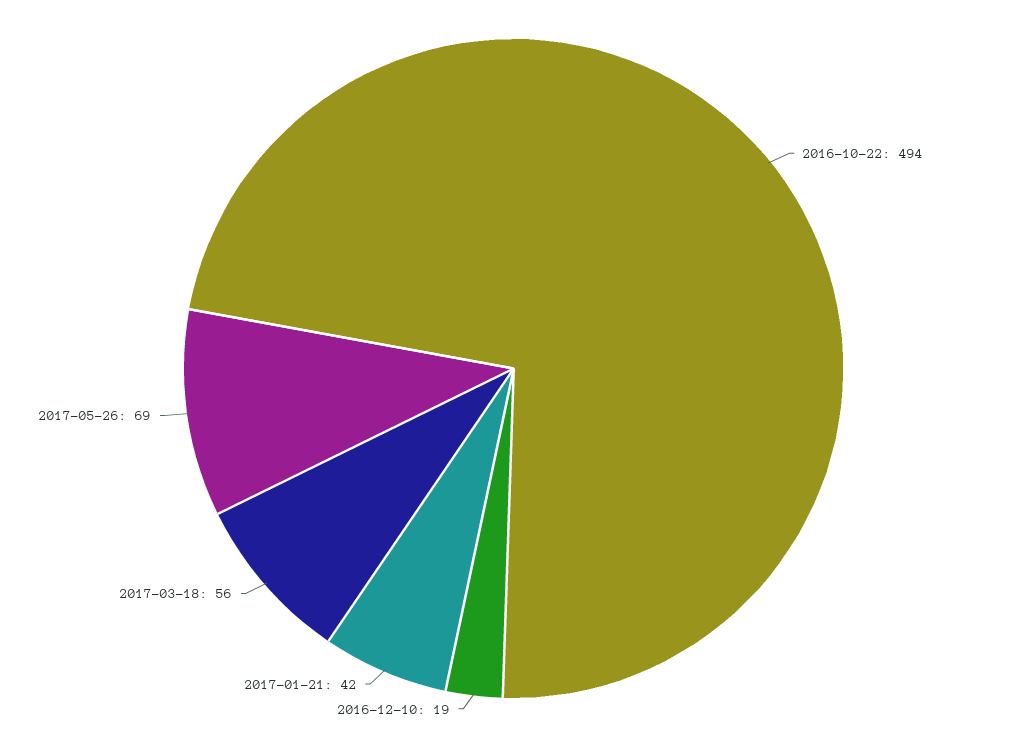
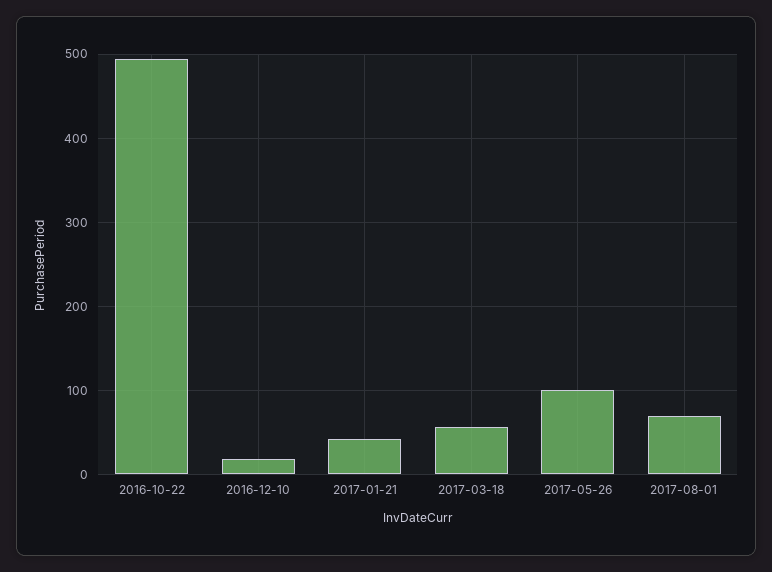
2017-05-26: 69 -> 100
2017-08-01: none -> 70

